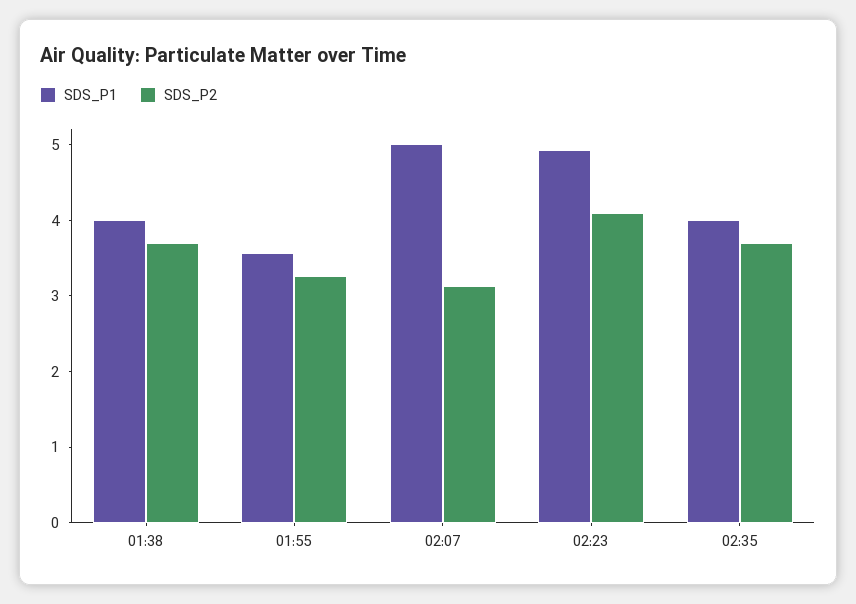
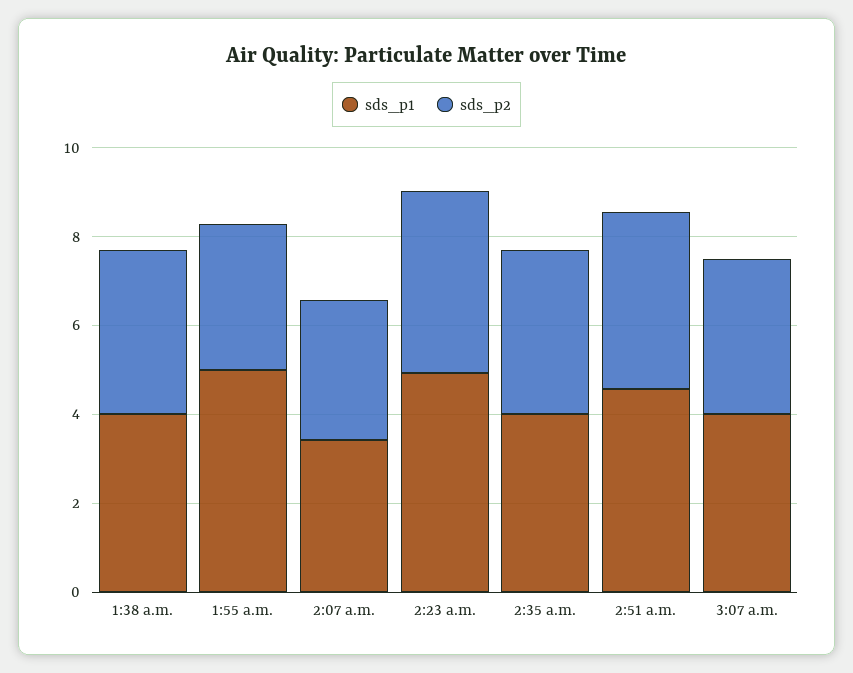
SDS_P1, 01:55: 3.6 -> 5
SDS_P1, 02:07: 5 -> 3.5
SDS_P1, 2:51 a.m.: none -> 4.5
SDS_P2, 2:51 a.m.: none -> 4
SDS_P1, 3:07 a.m.: none -> 4
SDS_P2, 3:07 a.m.: none -> 3.5

